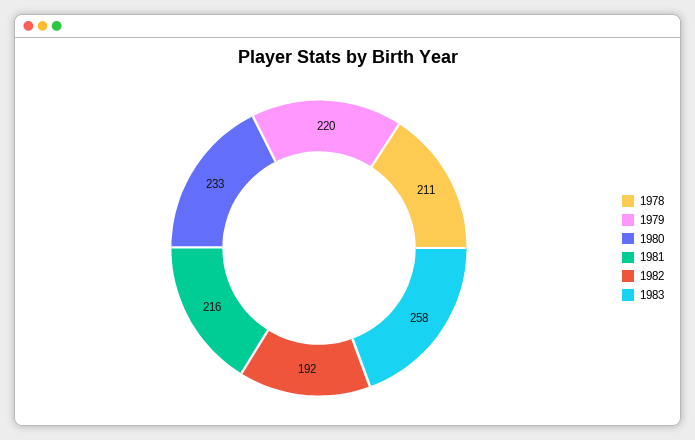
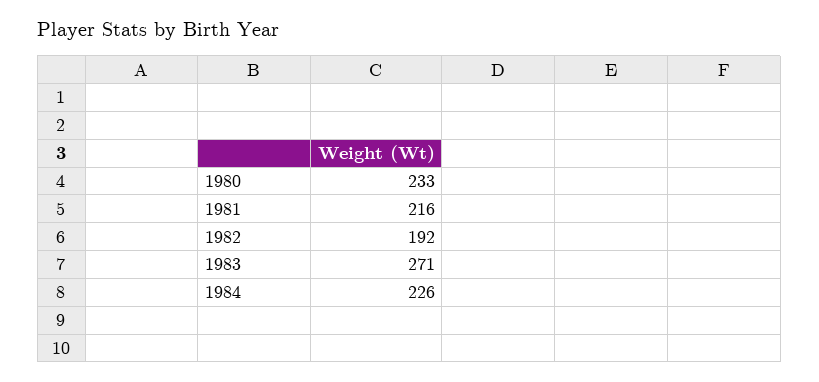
1978: 211 -> none
1979: 220 -> none
1983: 258 -> 271
1984: none -> 226

